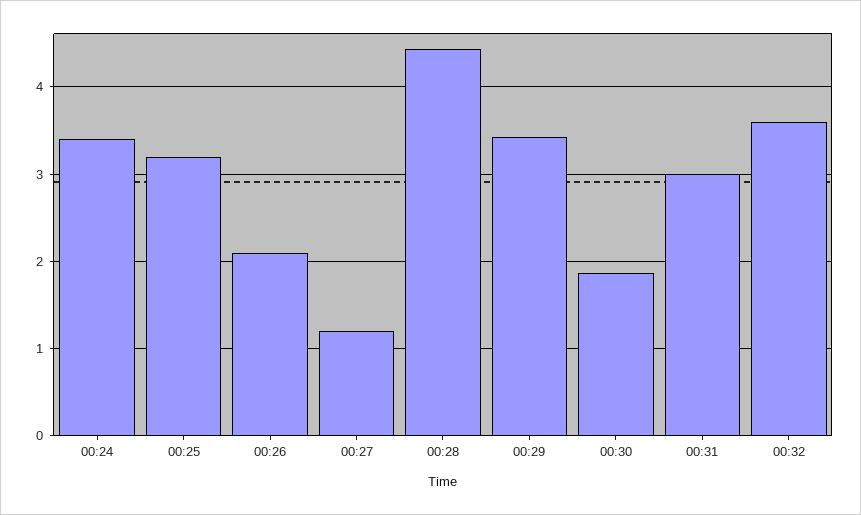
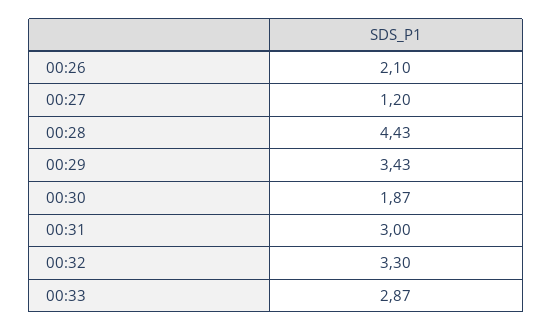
00:24: 3.4 -> none
00:25: 3.2 -> none
00:32: 3.6 -> 3.3
00:33: none -> 2.87

